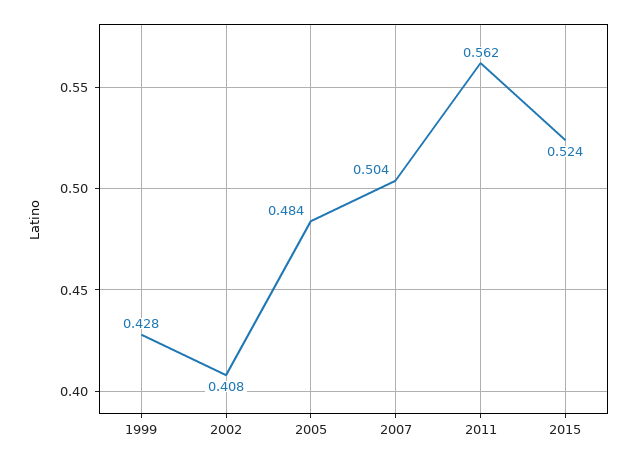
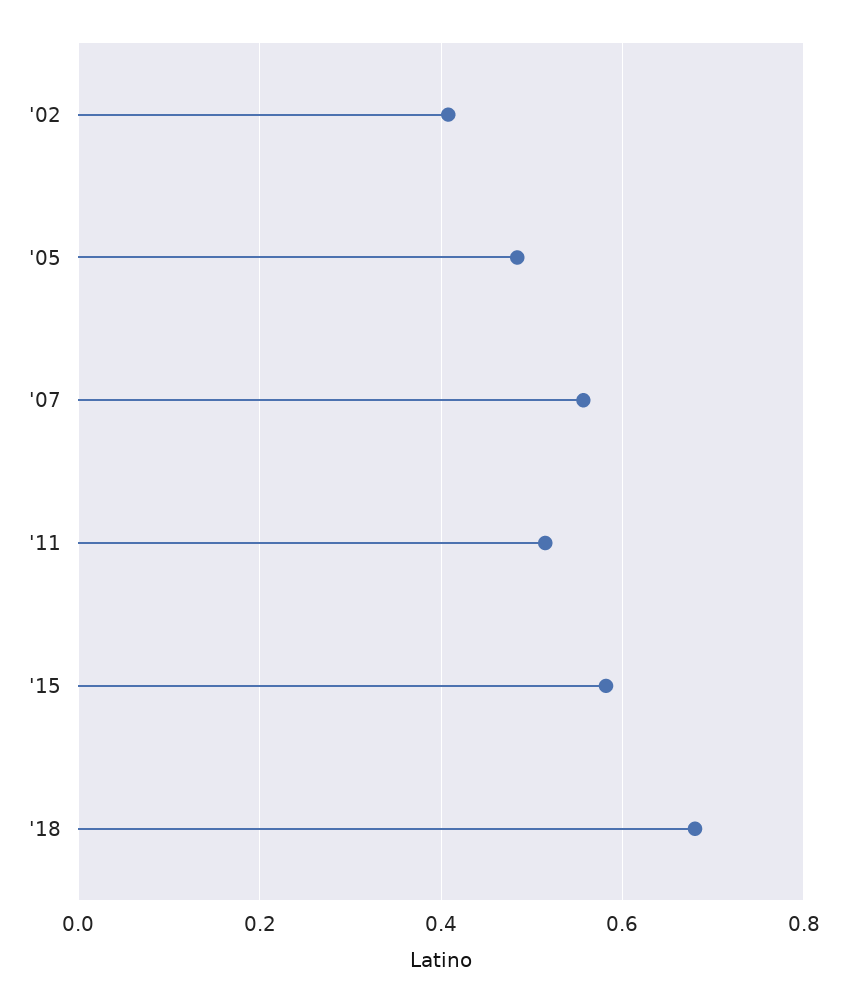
1999: 0.428 -> none
2007: 0.504 -> 0.56
2011: 0.562 -> 0.52
2015: 0.524 -> 0.58
'18: none -> 0.68

